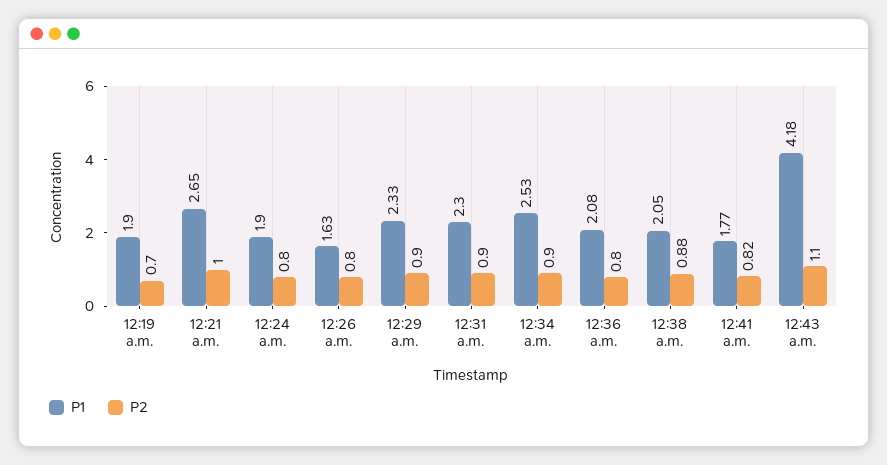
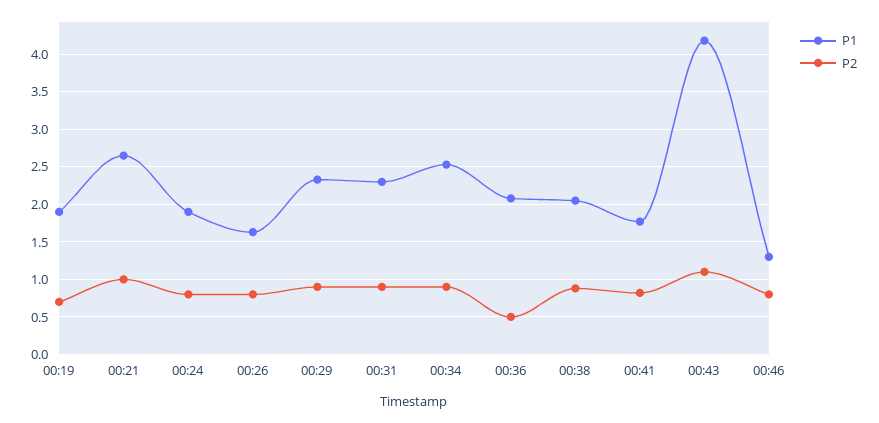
P2, 12:36 a.m.: 0.8 -> 0.5
P1, 00:46: none -> 1.3
P2, 00:46: none -> 0.8

